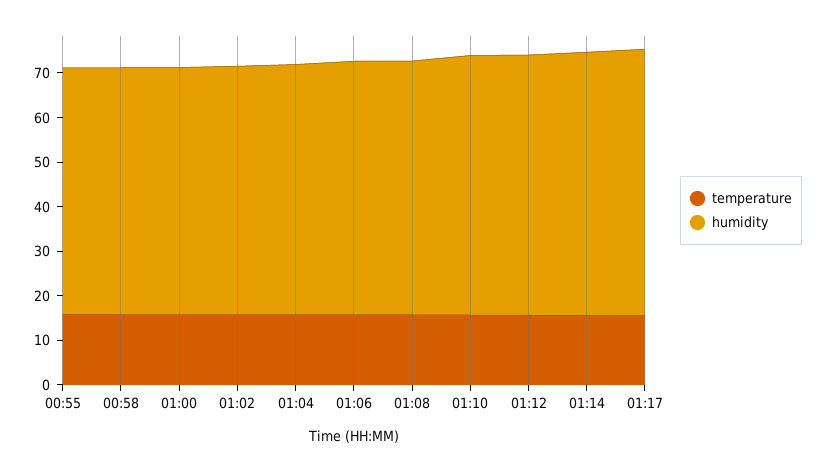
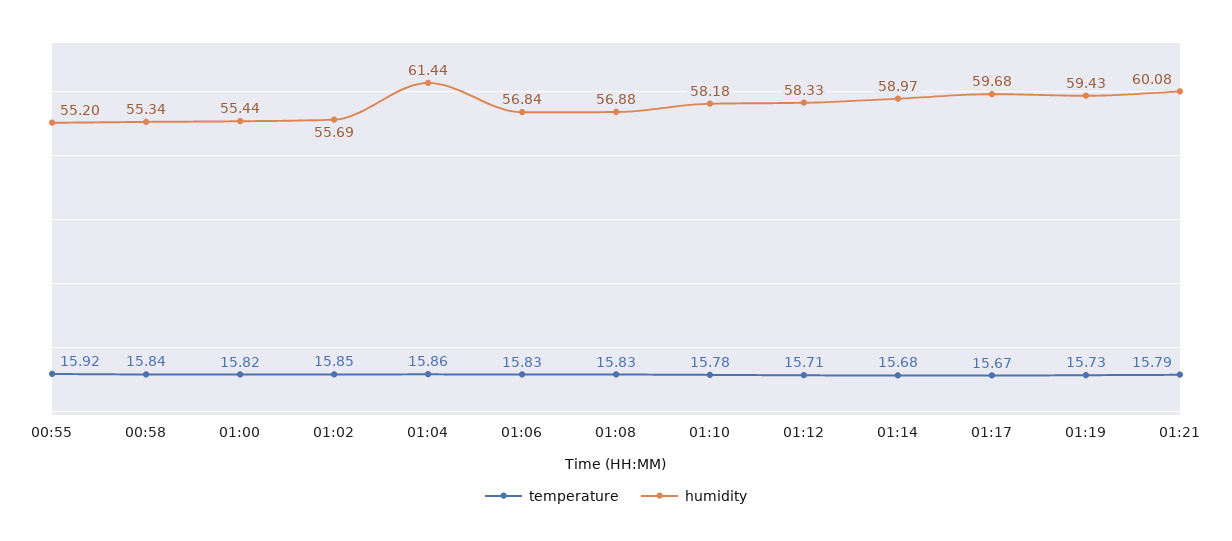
humidity, 01:04: 56 -> 61.44
temperature, 01:19: none -> 15.73
humidity, 01:19: none -> 59.43
temperature, 01:21: none -> 15.79
humidity, 01:21: none -> 60.08

